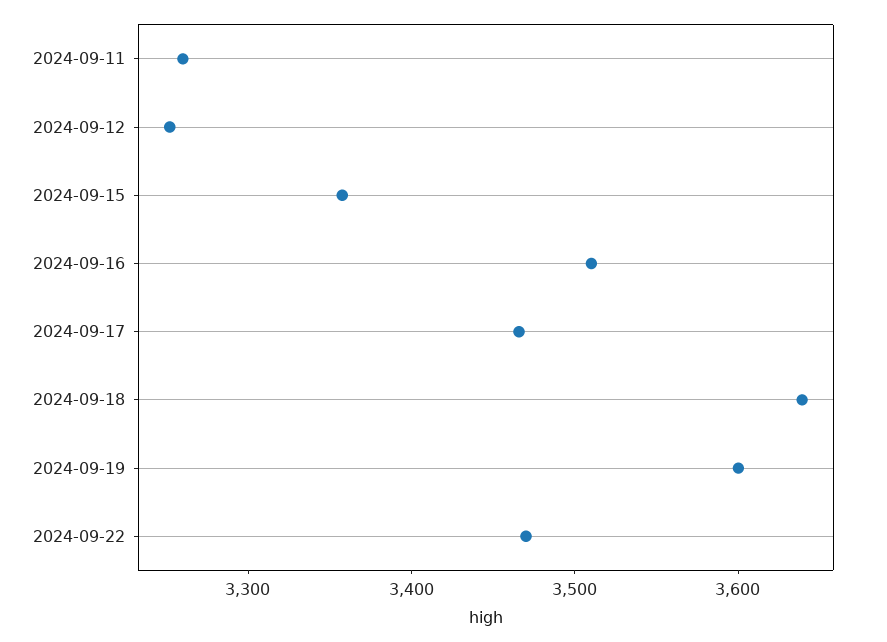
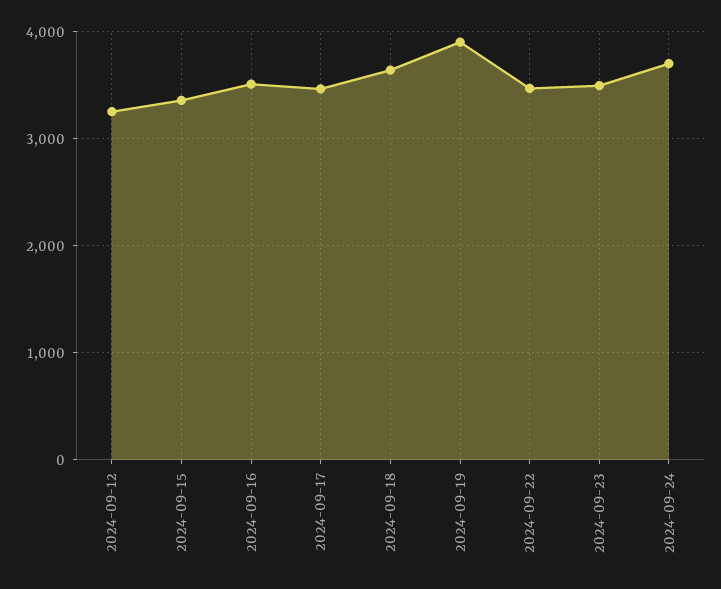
2024-09-11: 3260 -> none
2024-09-19: 3600 -> 3900
2024-09-23: none -> 3500
2024-09-24: none -> 3700

